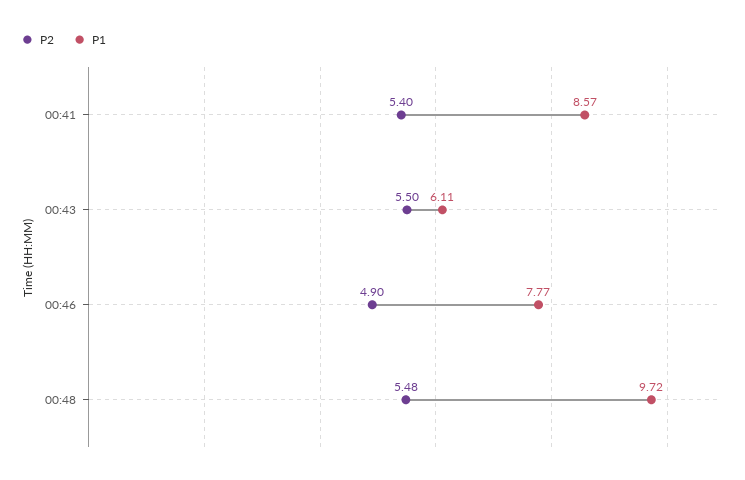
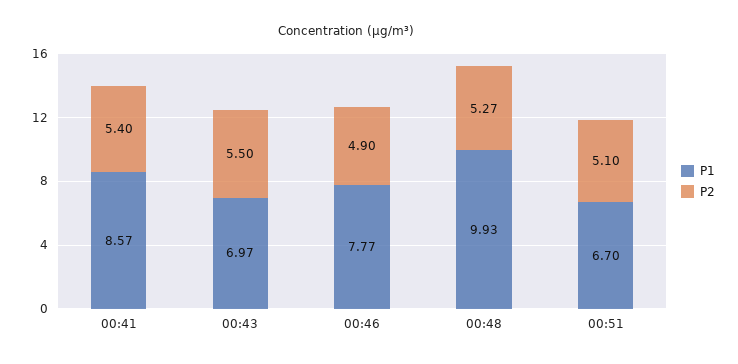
P1, 00:43: 6.11 -> 6.97
P2, 00:48: 5.48 -> 5.27
P1, 00:48: 9.72 -> 9.93
P1, 00:51: none -> 6.7
P2, 00:51: none -> 5.1

